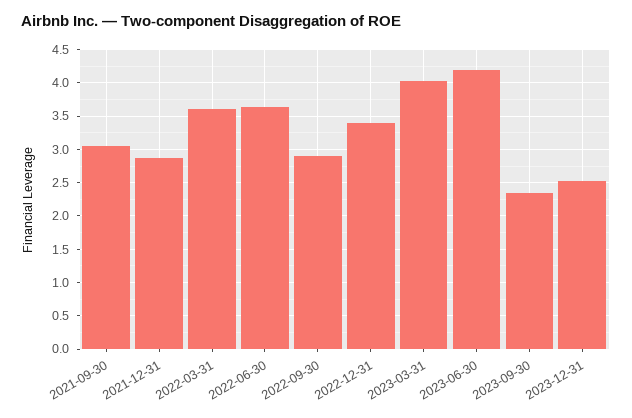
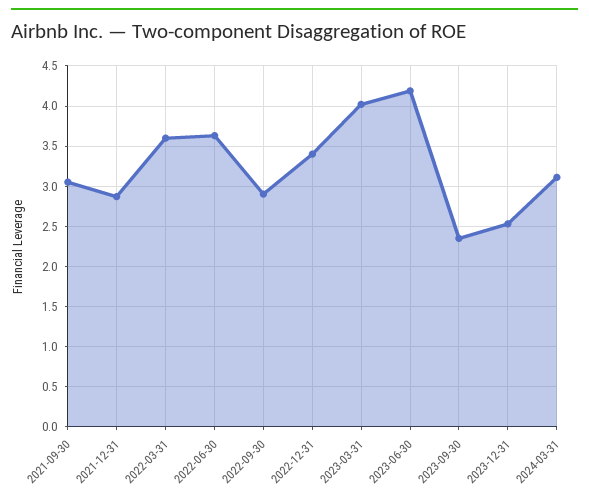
2024-03-31: none -> 3.1

